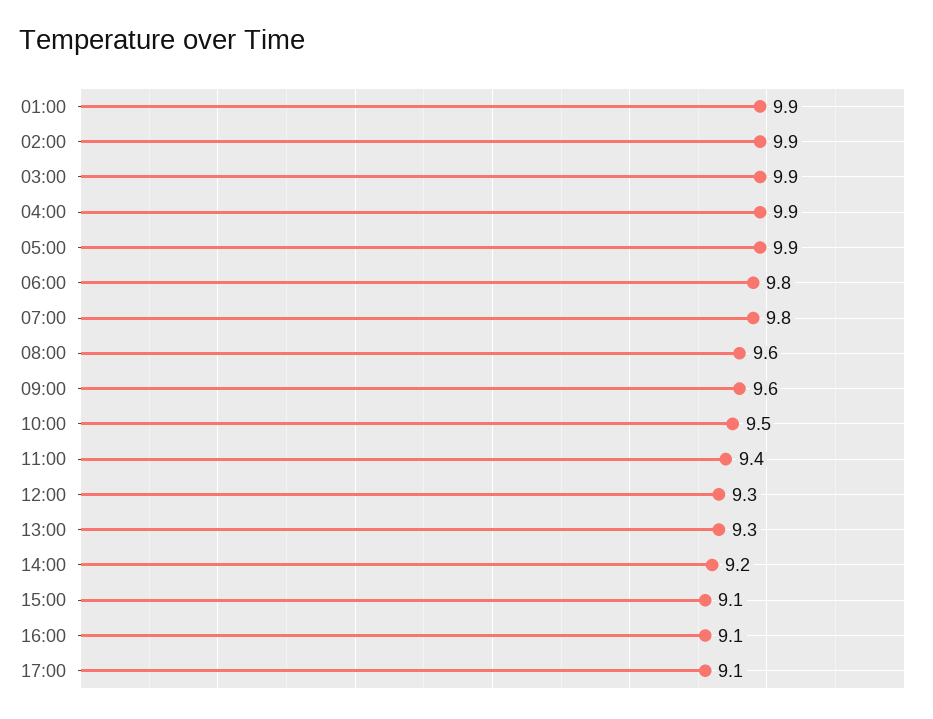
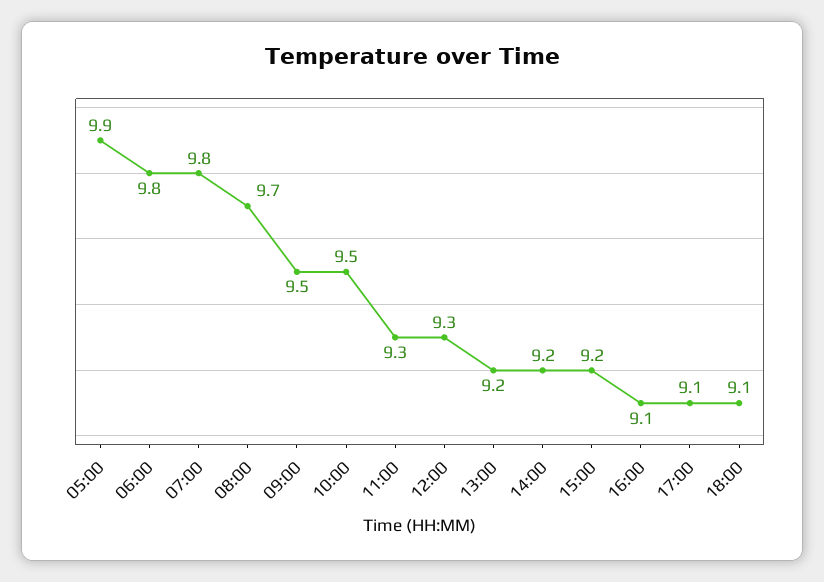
01:00: 9.9 -> none
02:00: 9.9 -> none
03:00: 9.9 -> none
04:00: 9.9 -> none
08:00: 9.6 -> 9.7
09:00: 9.6 -> 9.5
11:00: 9.4 -> 9.3
13:00: 9.3 -> 9.2
15:00: 9.1 -> 9.2
18:00: none -> 9.1

